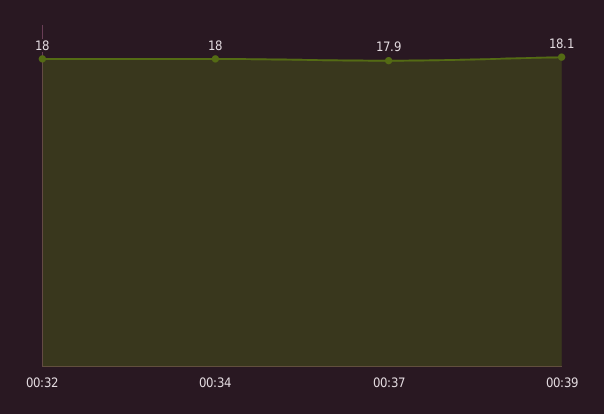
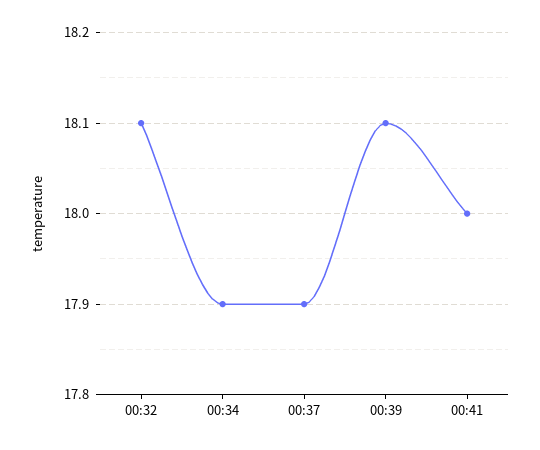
00:32: 18 -> 18.1
00:34: 18 -> 17.9
00:41: none -> 18

